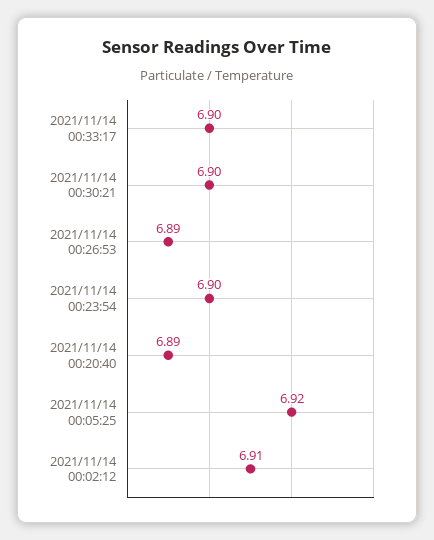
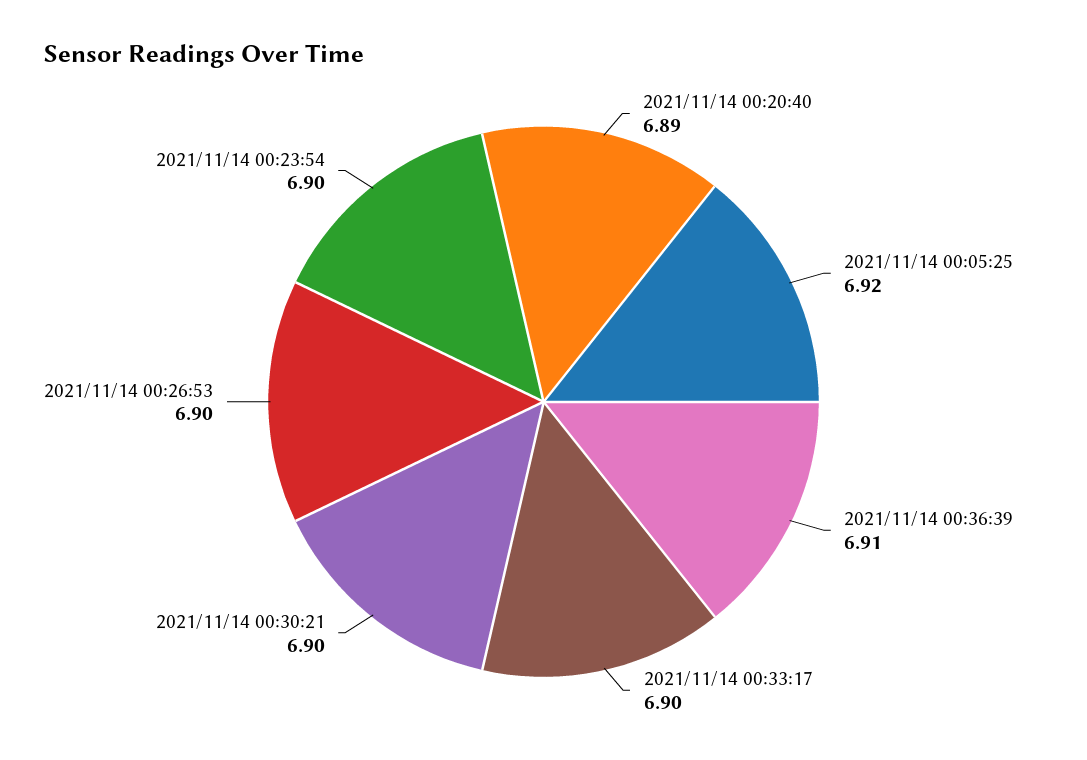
2021/11/14 00:26:53: 6.89 -> 6.9
2021/11/14 00:02:12: 6.91 -> none
2021/11/14 00:36:39: none -> 6.91

